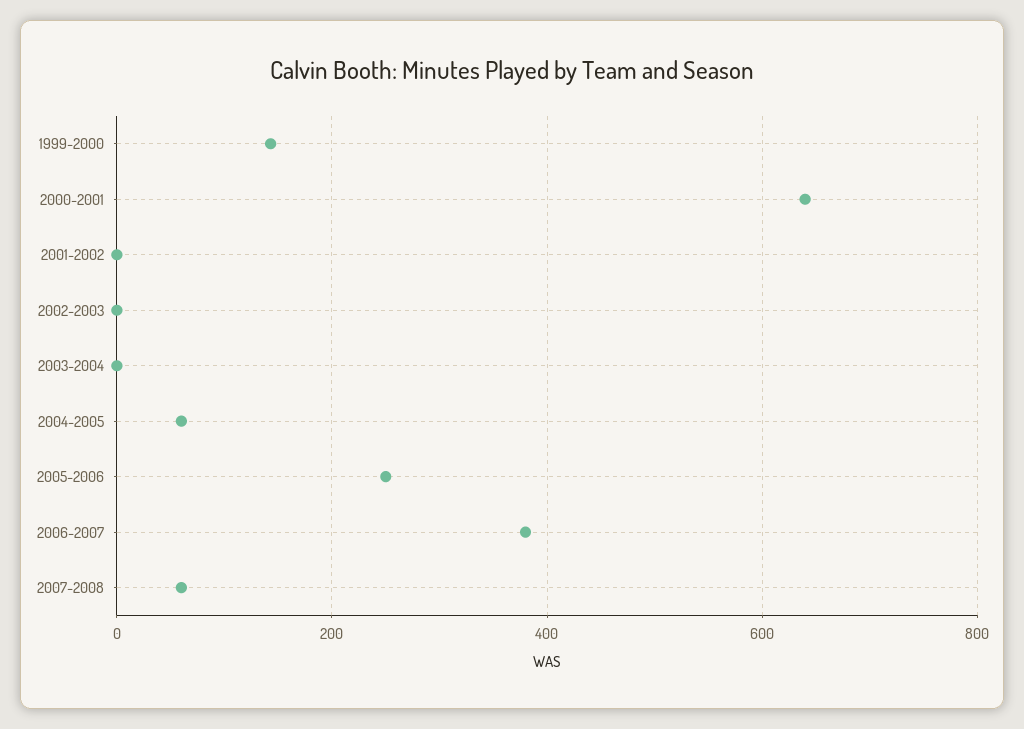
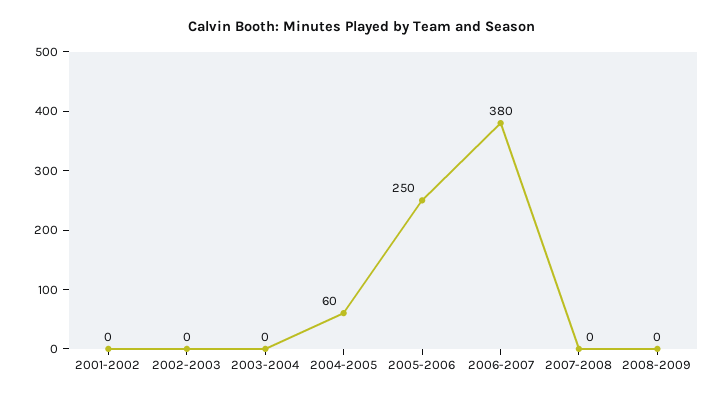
1999-2000: 140 -> none
2000-2001: 640 -> none
2007-2008: 60 -> 0
2008-2009: none -> 0

